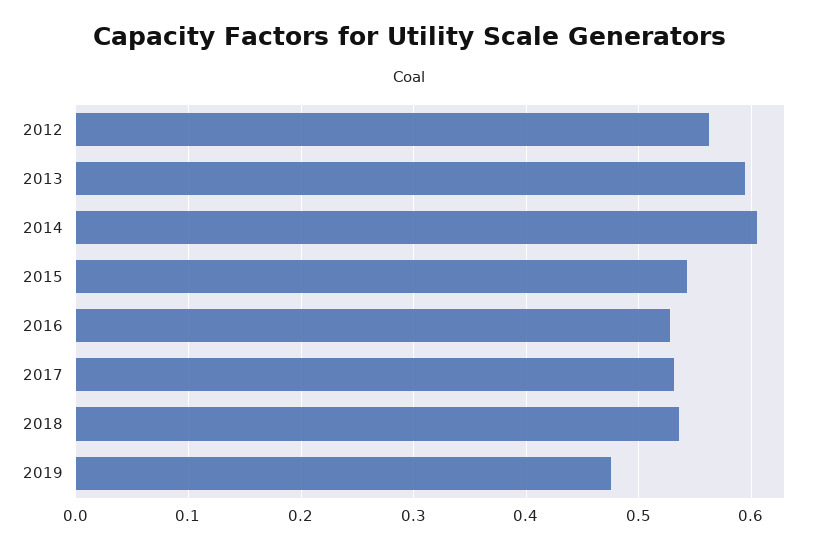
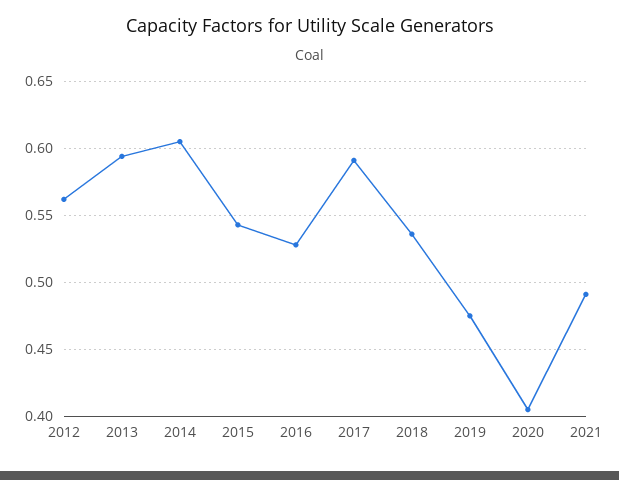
2017: 0.53 -> 0.59
2020: none -> 0.405
2021: none -> 0.49

